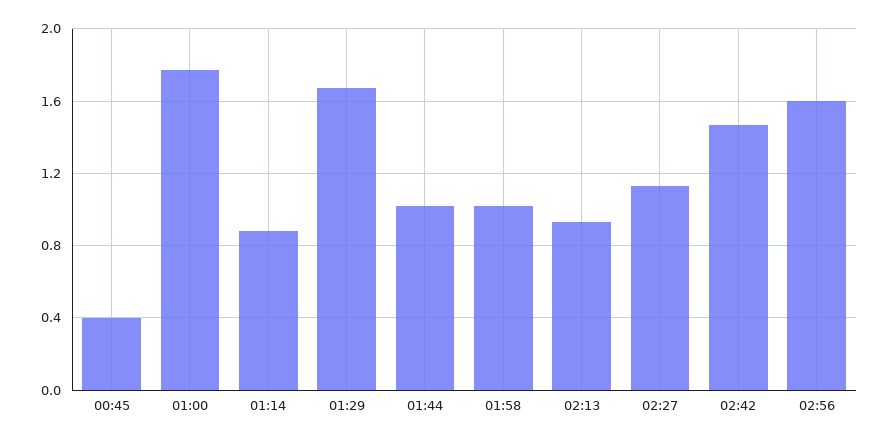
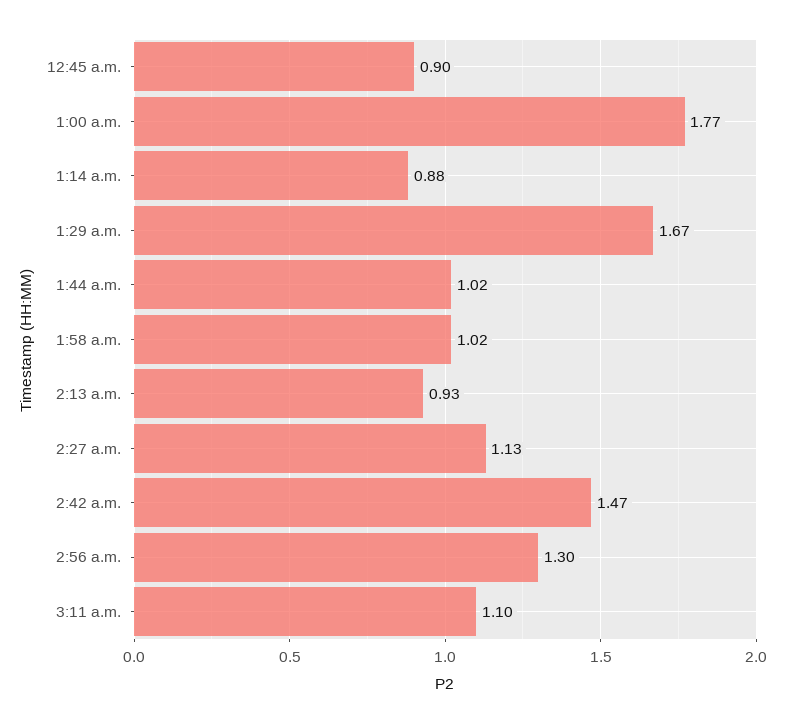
00:45: 0.4 -> 0.9
02:56: 1.6 -> 1.3
3:11 a.m.: none -> 1.1

